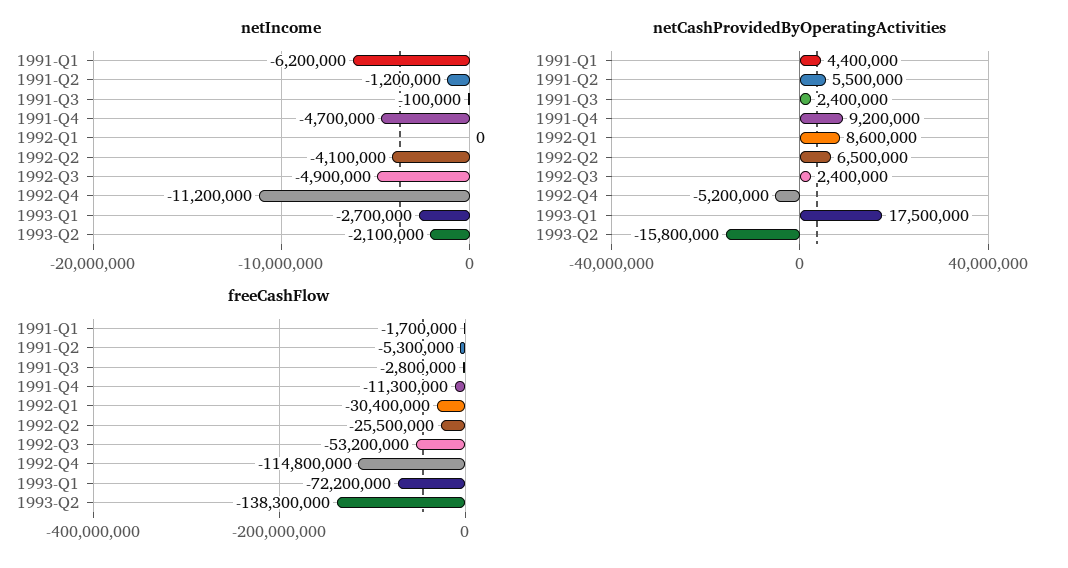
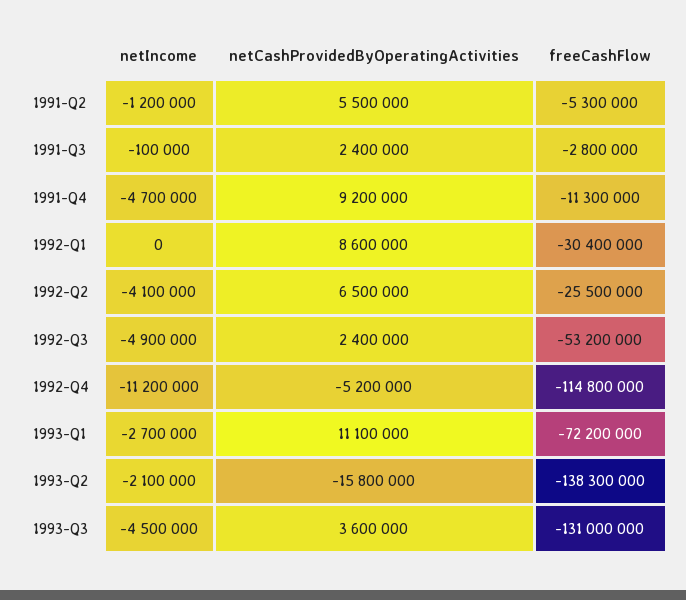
netIncome, 1991-Q1: -6200000 -> none
netCashProvidedByOperatingActivities, 1991-Q1: 4400000 -> none
netCashProvidedByOperatingActivities, 1993-Q1: 17500000 -> 11100000
freeCashFlow, 1991-Q1: -1700000 -> none
netIncome, 1993-Q3: none -> -4500000
netCashProvidedByOperatingActivities, 1993-Q3: none -> 3600000
freeCashFlow, 1993-Q3: none -> -131000000

